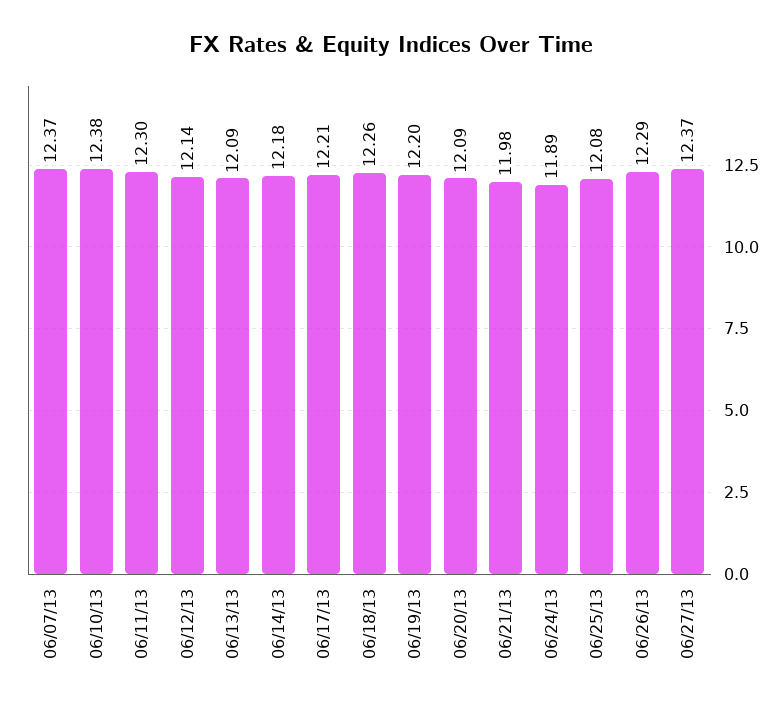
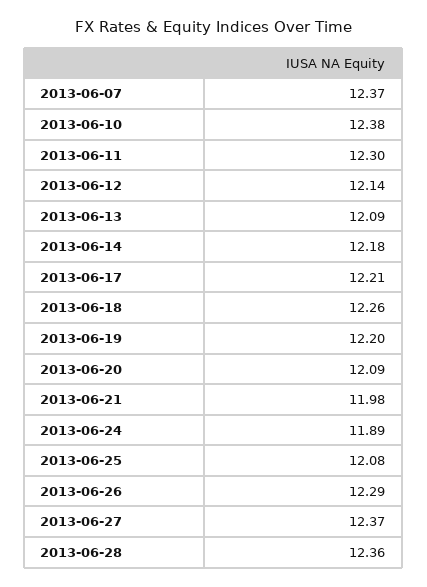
2013-06-28: none -> 12.36

